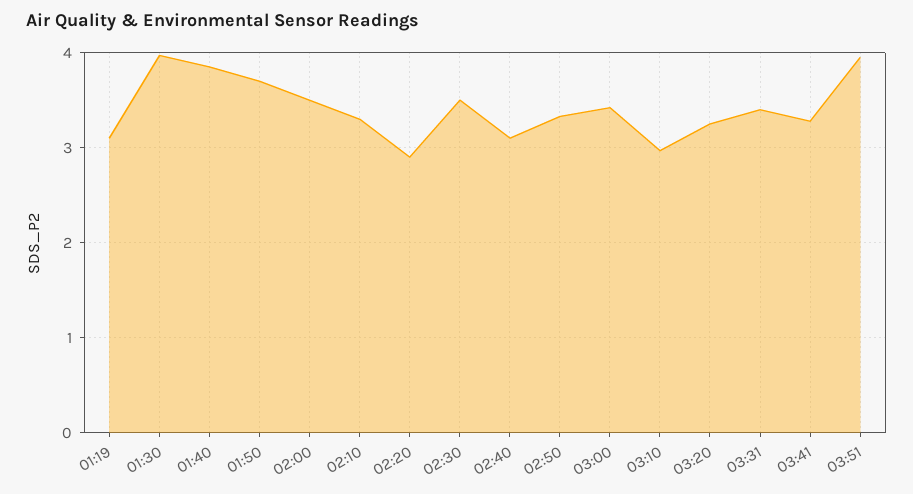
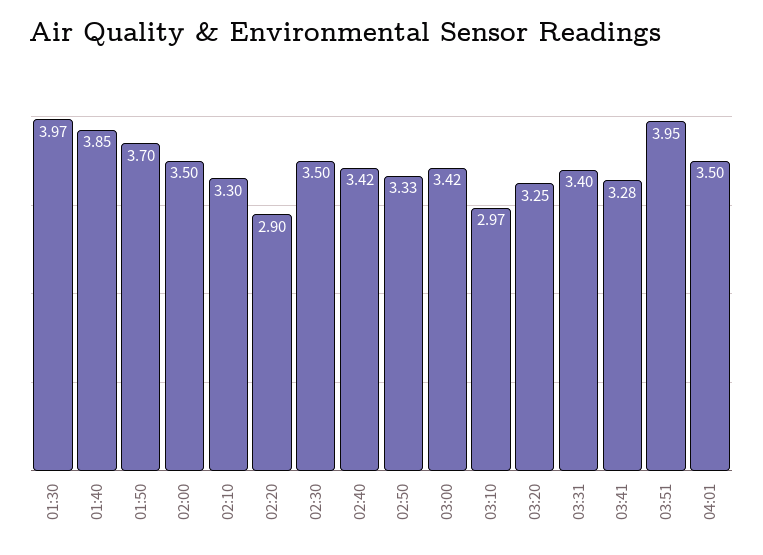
01:19: 3.1 -> none
02:40: 3.1 -> 3.42
04:01: none -> 3.5

